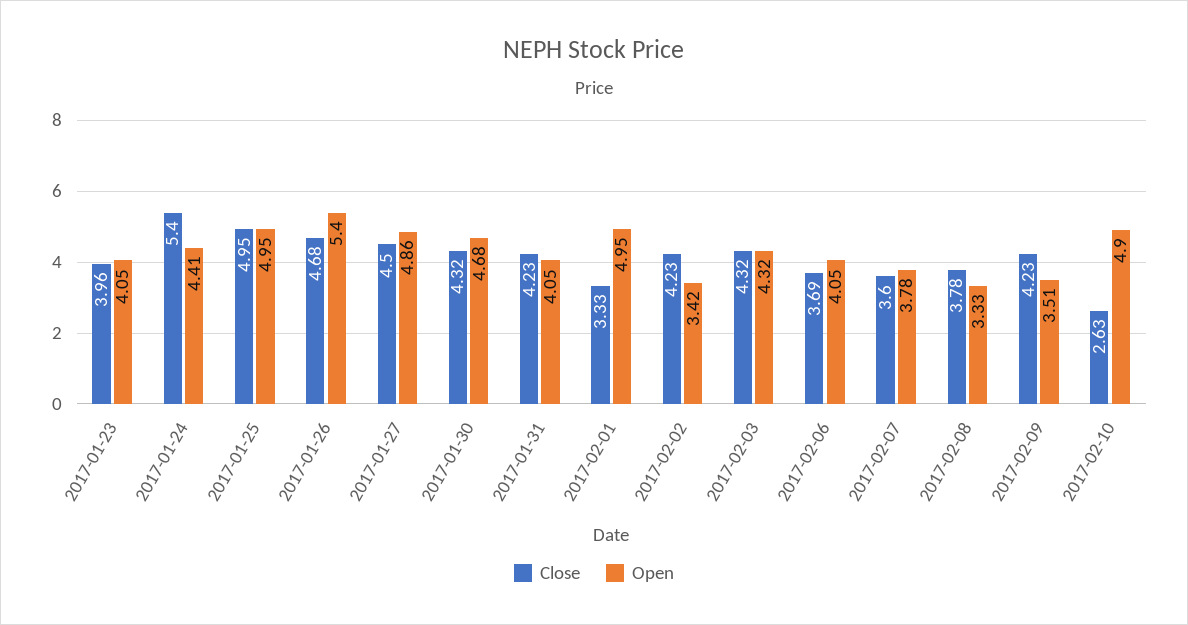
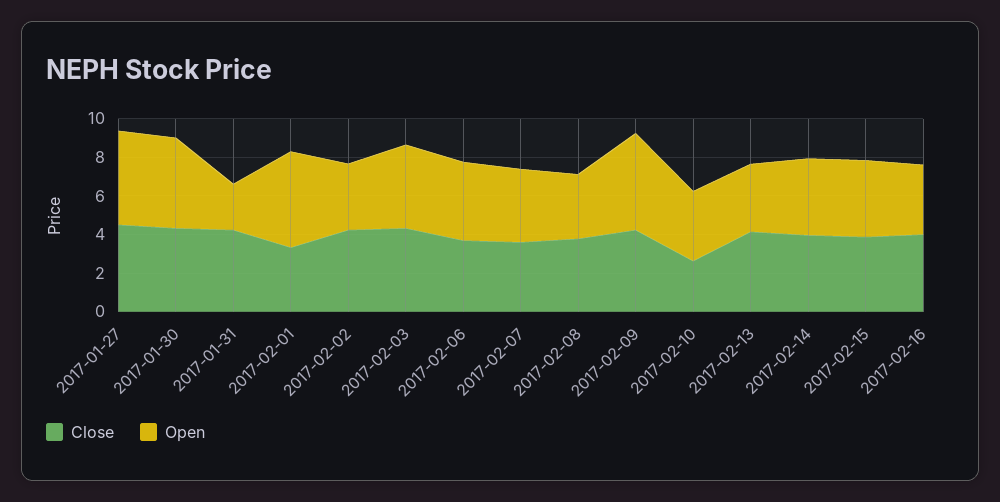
Close, 2017-01-23: 3.96 -> none
Open, 2017-01-23: 4.05 -> none
Close, 2017-01-24: 5.4 -> none
Open, 2017-01-24: 4.41 -> none
Close, 2017-01-25: 4.95 -> none
Open, 2017-01-25: 4.95 -> none
Close, 2017-01-26: 4.68 -> none
Open, 2017-01-26: 5.4 -> none
Open, 2017-01-31: 4.05 -> 2.5
Open, 2017-02-09: 3.51 -> 5
Open, 2017-02-10: 4.9 -> 3.5
Close, 2017-02-13: none -> 4
Open, 2017-02-13: none -> 3.5
Close, 2017-02-14: none -> 4
Open, 2017-02-14: none -> 4
Close, 2017-02-15: none -> 4
Open, 2017-02-15: none -> 4
Close, 2017-02-16: none -> 4
Open, 2017-02-16: none -> 3.5

